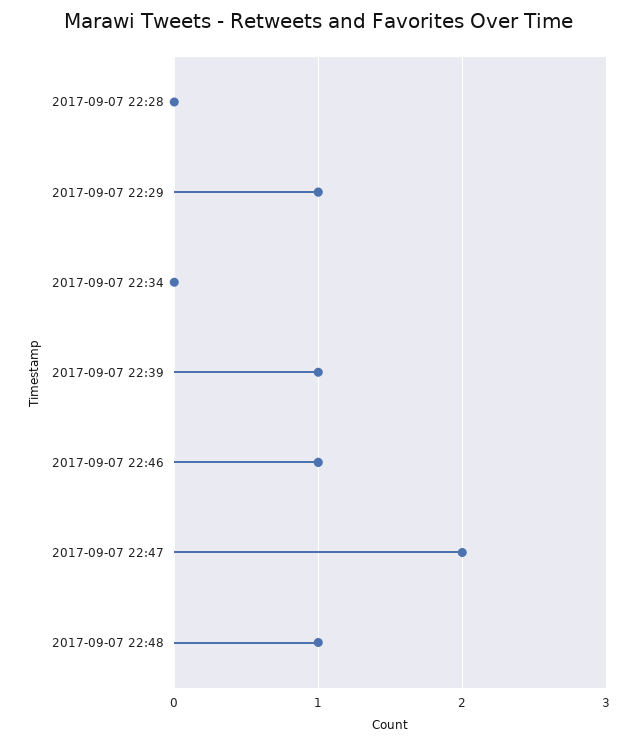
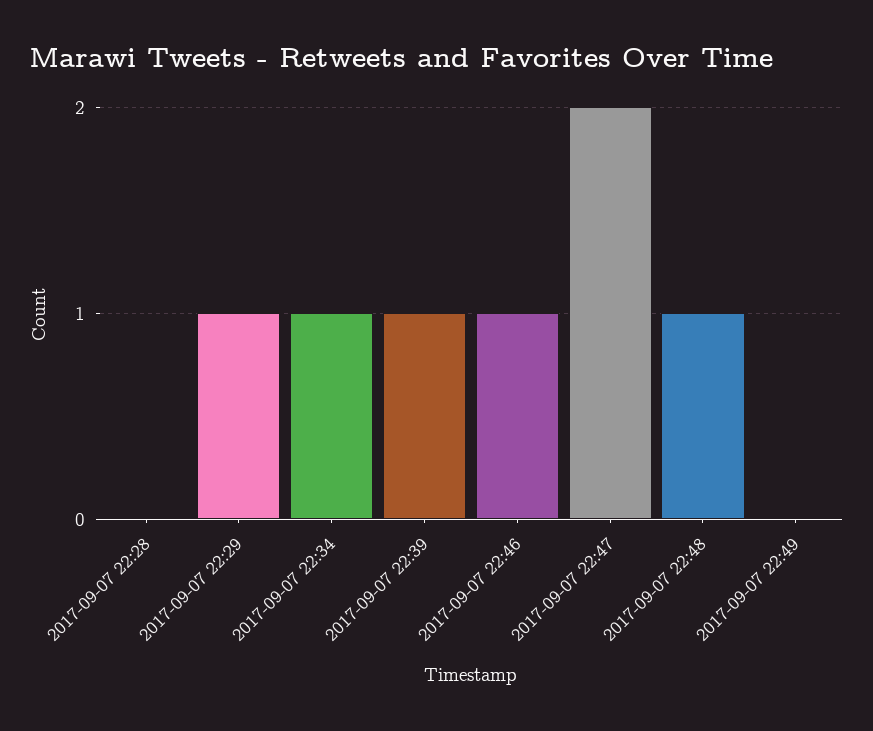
2017-09-07 22:34: 0 -> 1
2017-09-07 22:49: none -> 0

